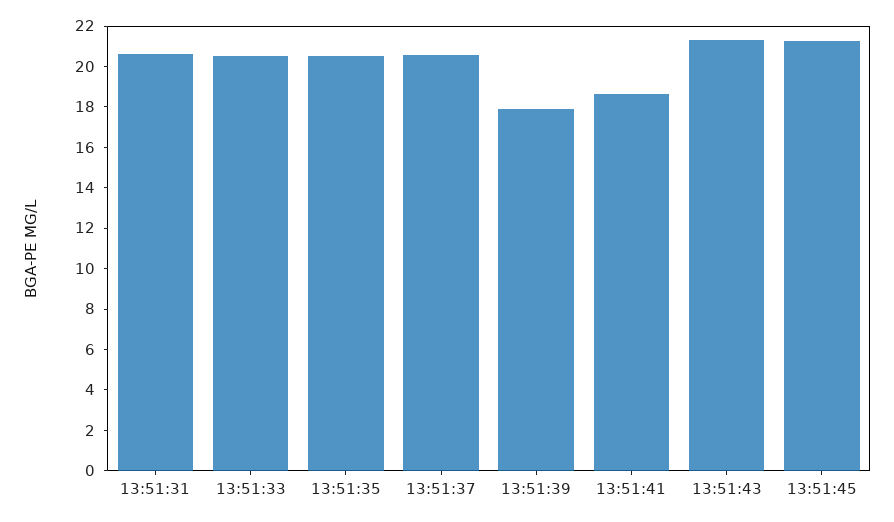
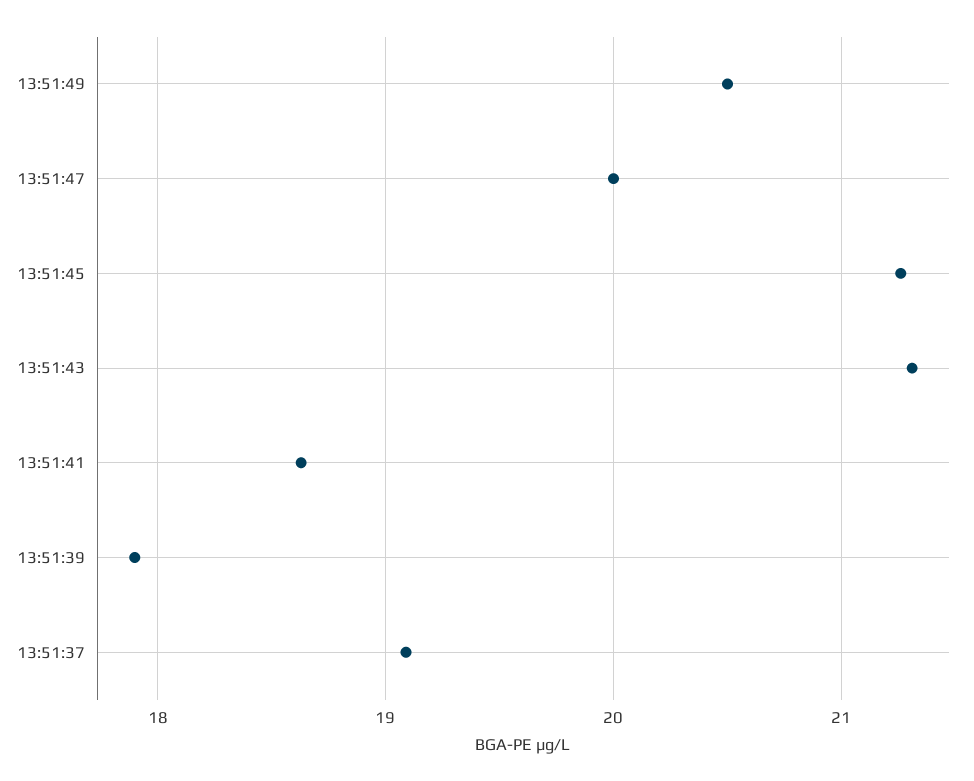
13:51:31: 20.5 -> none
13:51:33: 20.5 -> none
13:51:35: 20.5 -> none
13:51:37: 20.5 -> 19.1
13:51:49: none -> 20.5
13:51:47: none -> 20

